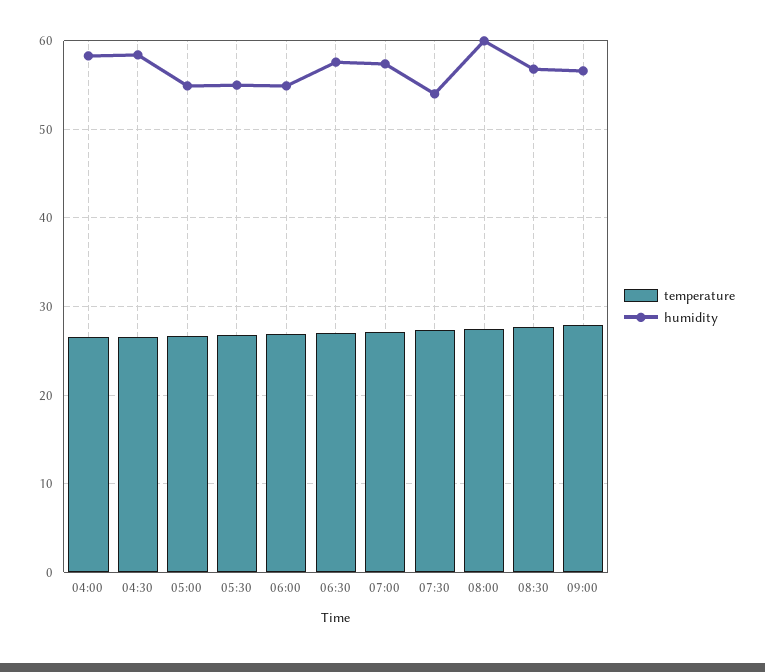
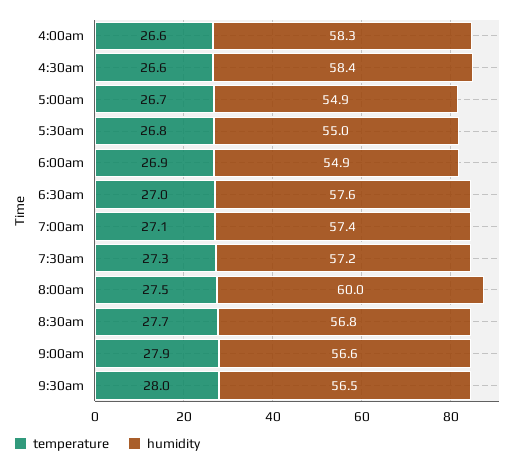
humidity, 07:30: 54 -> 57.2
temperature, 9:30am: none -> 28
humidity, 9:30am: none -> 56.5

